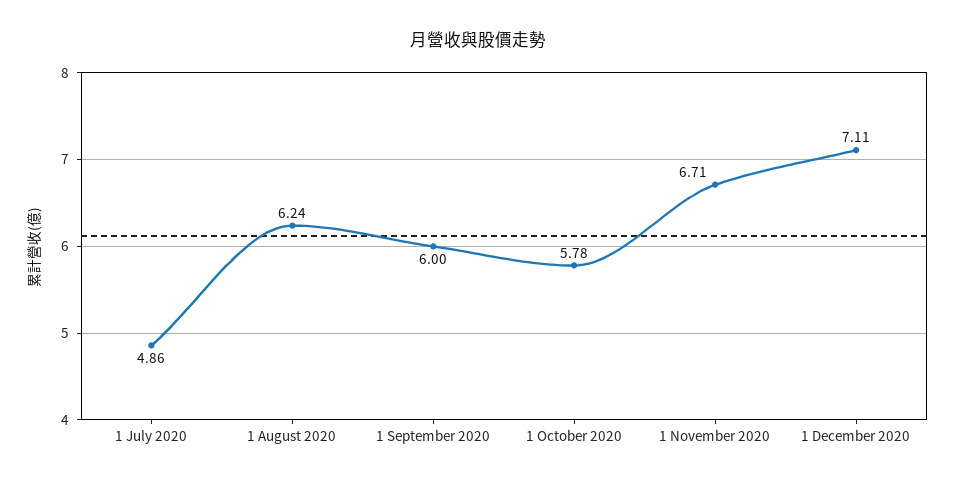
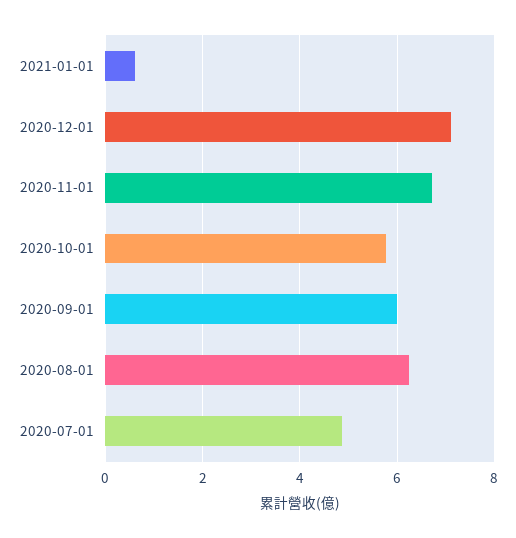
2021-01-01: none -> 0.6

